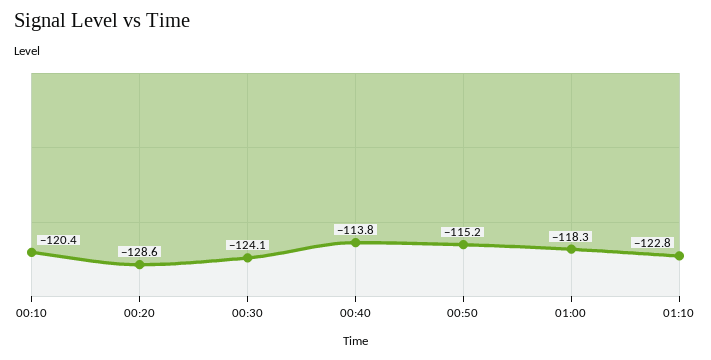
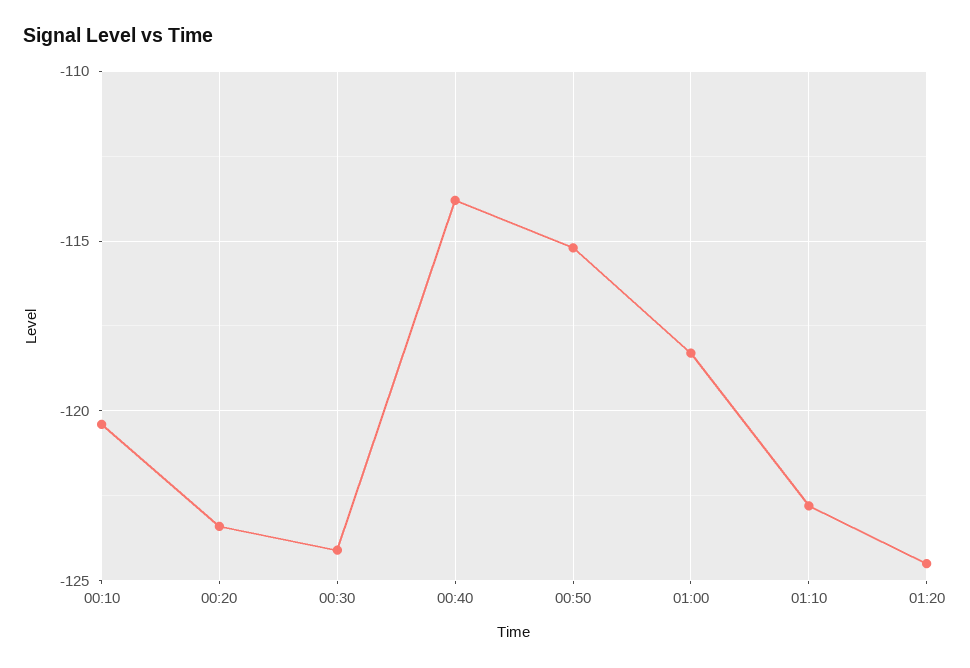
00:20: -128.6 -> -123.5
01:20: none -> -124.5

